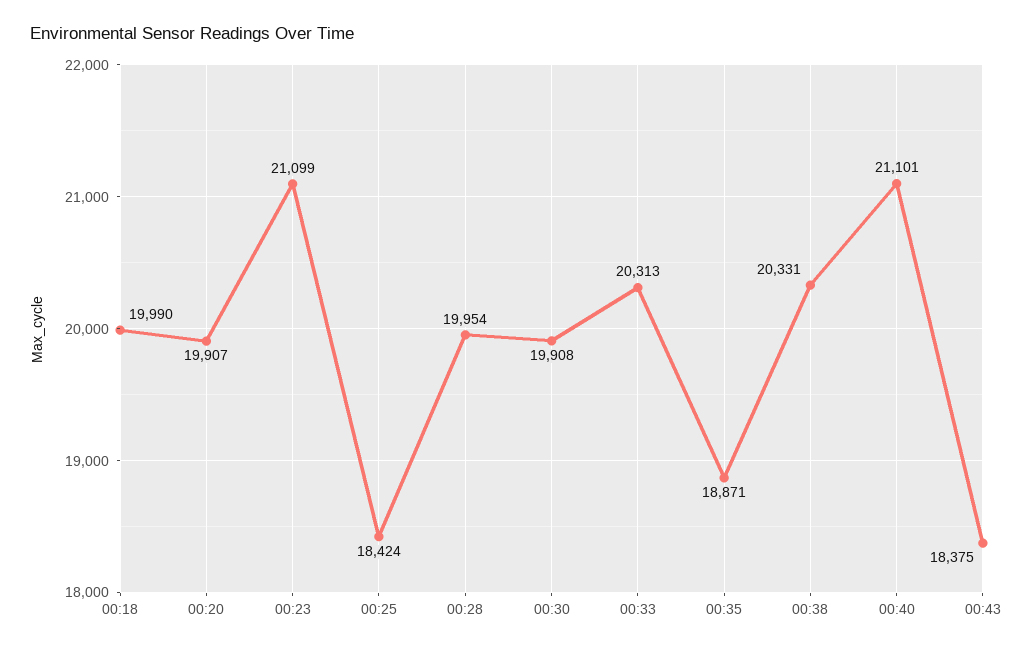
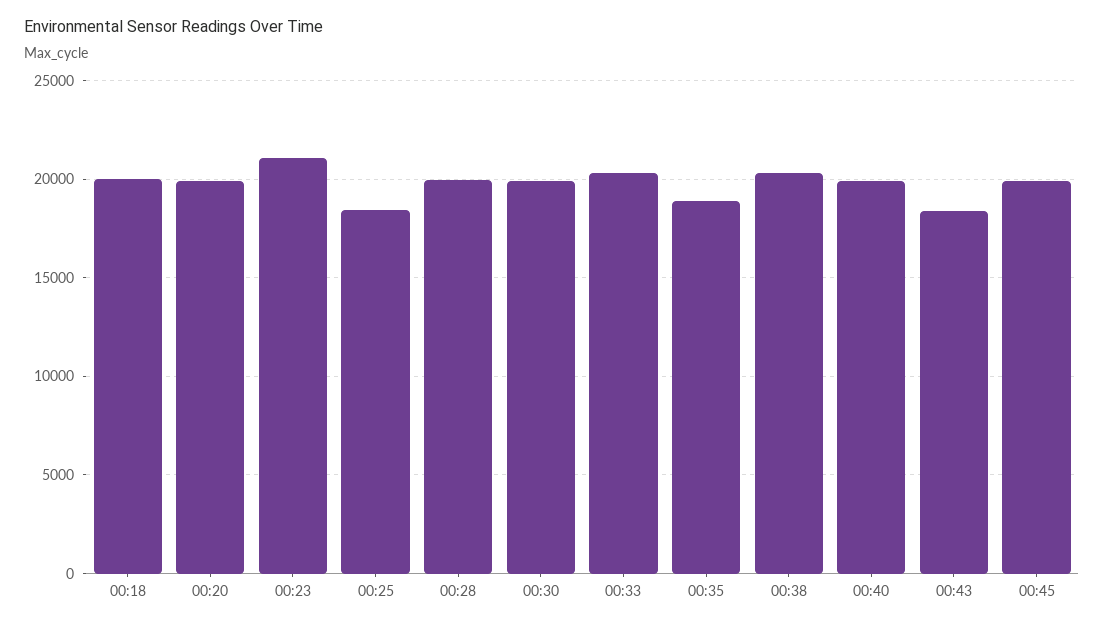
00:40: 21101 -> 20000
00:45: none -> 20000

